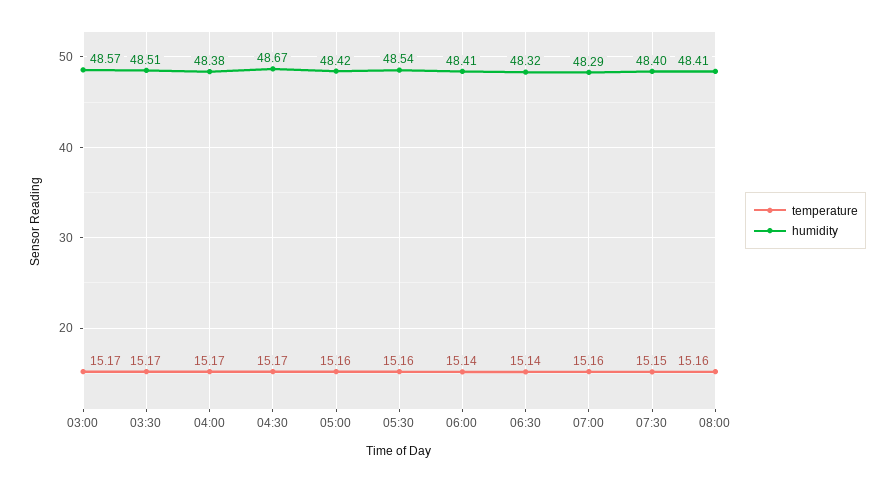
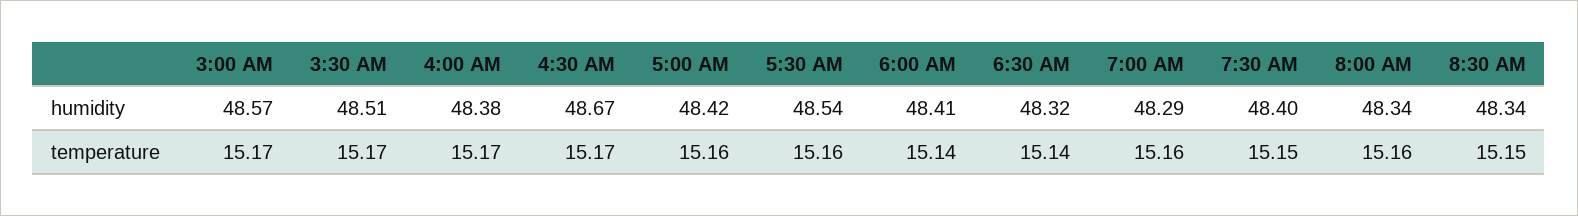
humidity, 08:00: 48.41 -> 48.34
humidity, 8:30 AM: none -> 48.34
temperature, 8:30 AM: none -> 15.15

